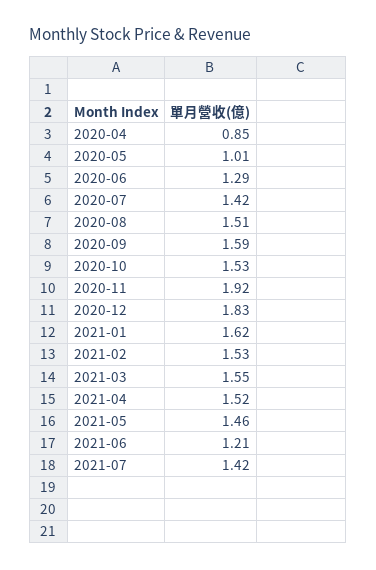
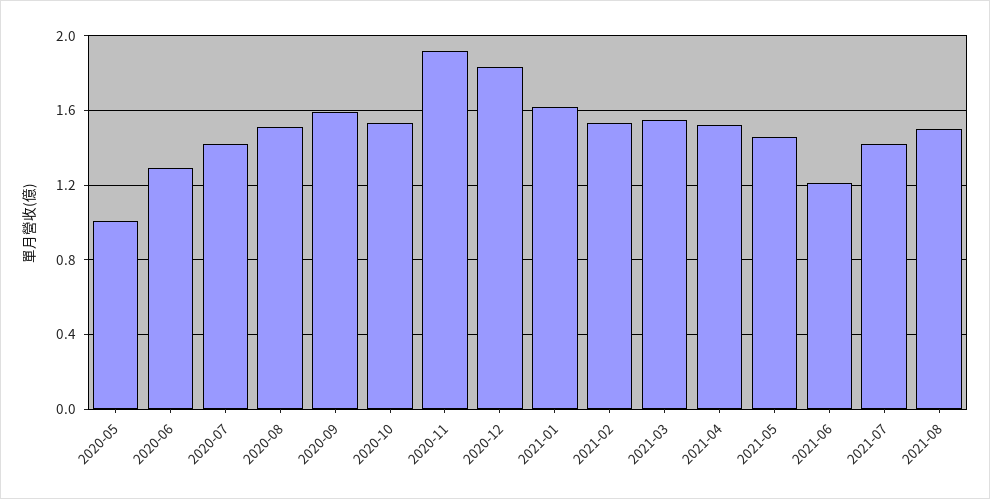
2020-04: 0.85 -> none
2021-08: none -> 1.5

